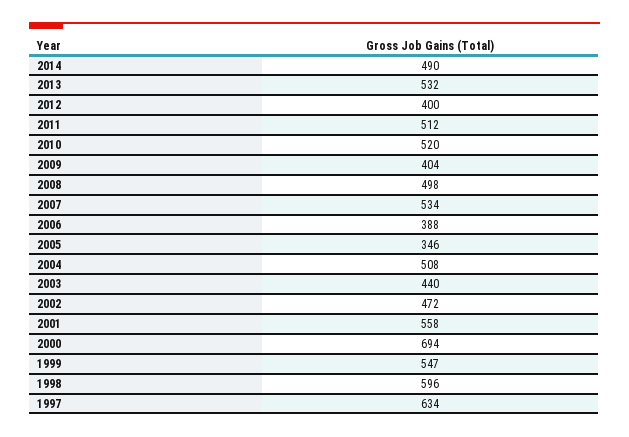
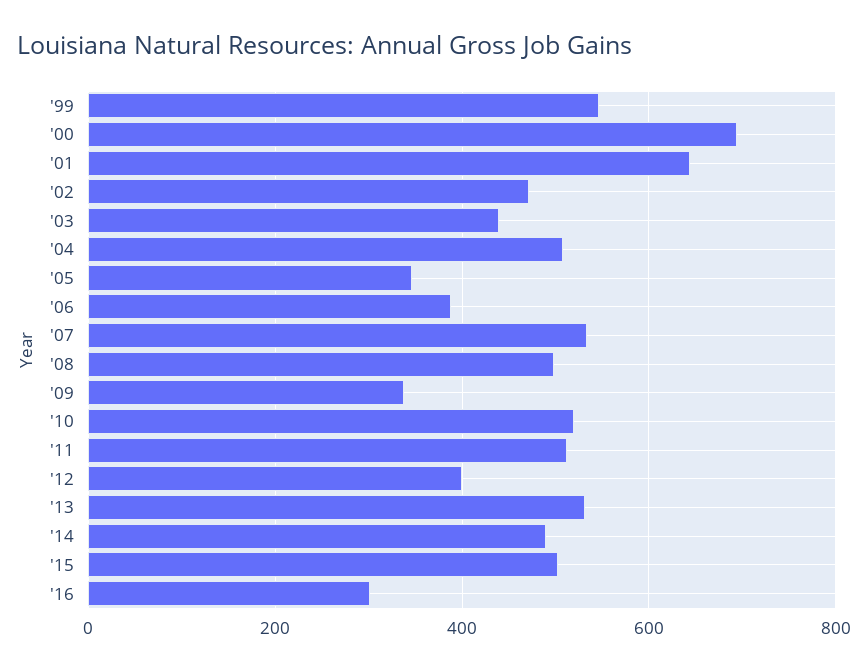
2009: 404 -> 340
2001: 558 -> 640
1998: 596 -> none
1997: 634 -> none
'15: none -> 500
'16: none -> 300

